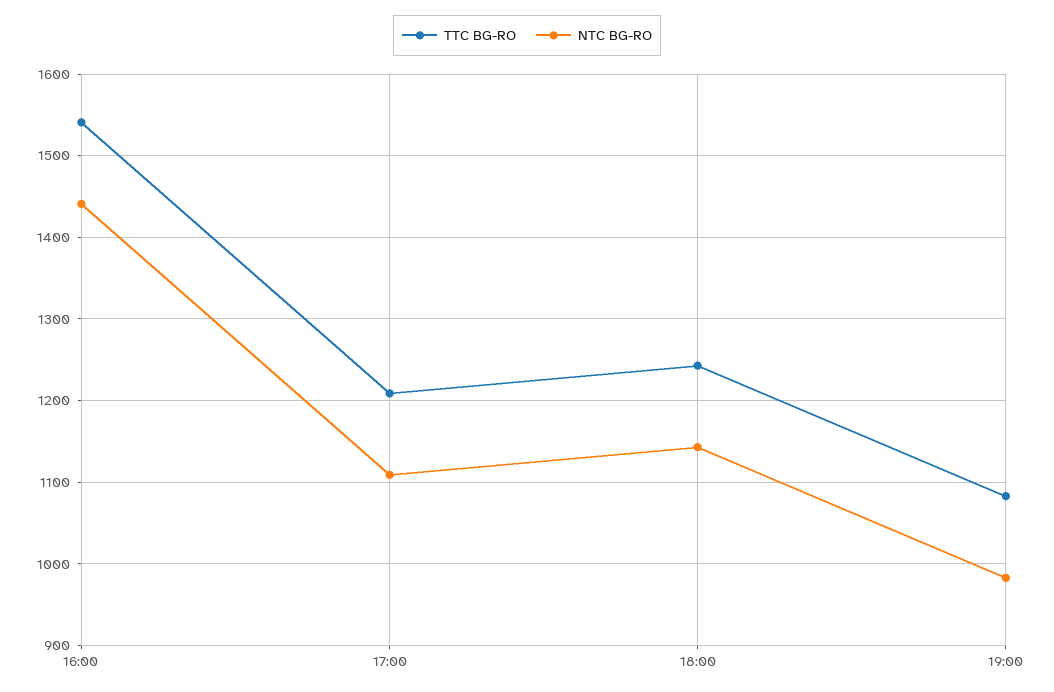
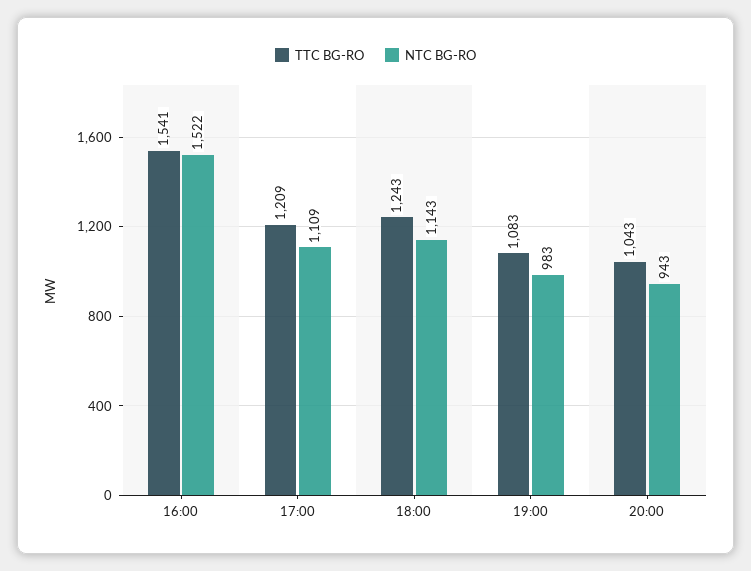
NTC BG-RO, 16:00: 1440 -> 1522
TTC BG-RO, 20:00: none -> 1043
NTC BG-RO, 20:00: none -> 943

